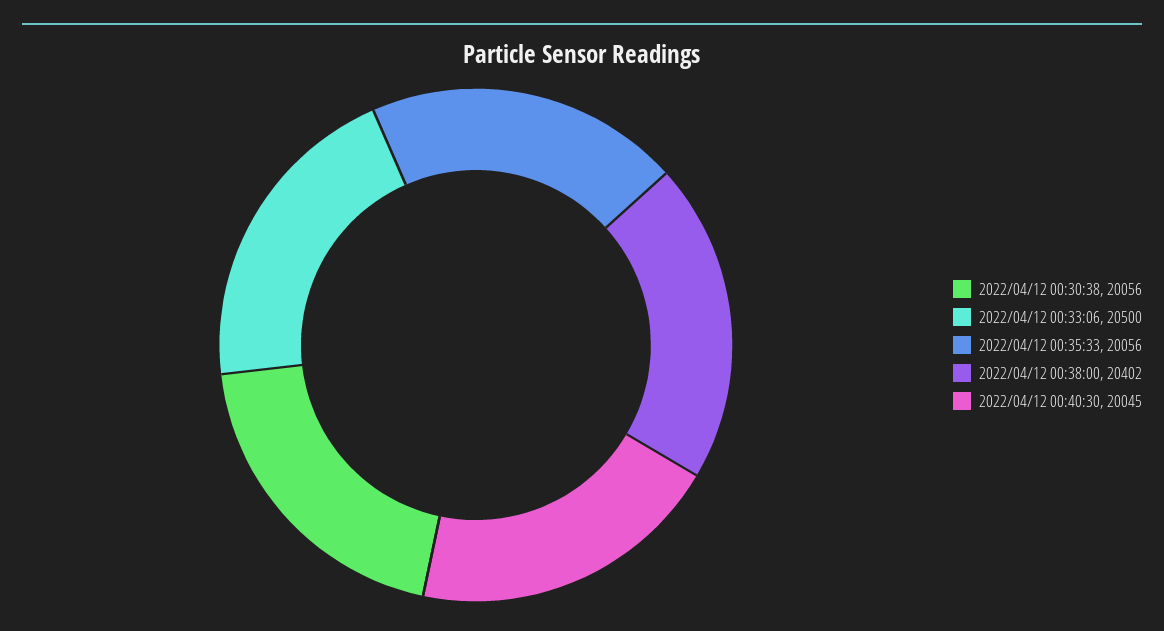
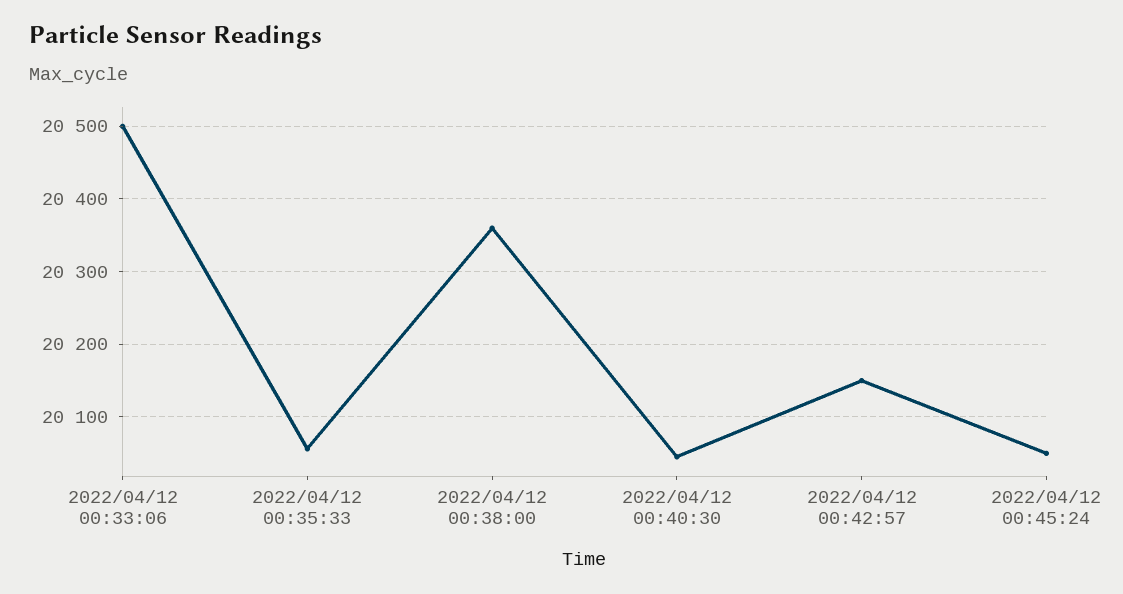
2022/04/12 00:30:38: 20056 -> none
2022/04/12 00:38:00: 20402 -> 20360
2022/04/12 00:42:57: none -> 20150
2022/04/12 00:45:24: none -> 20050

